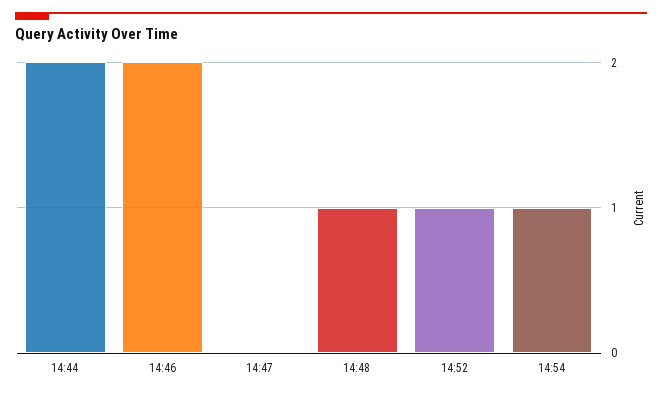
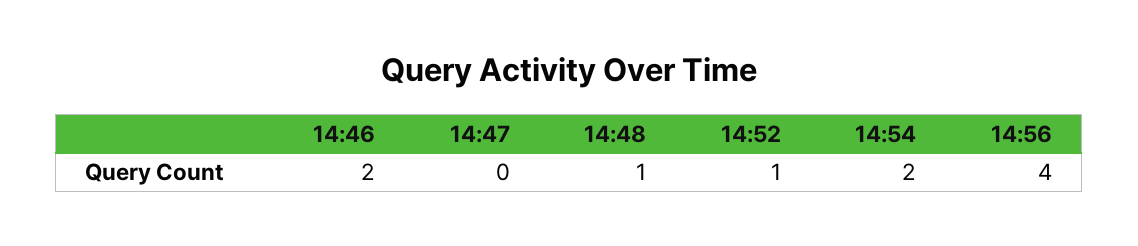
14:44: 2 -> none
14:54: 1 -> 2
14:56: none -> 4

